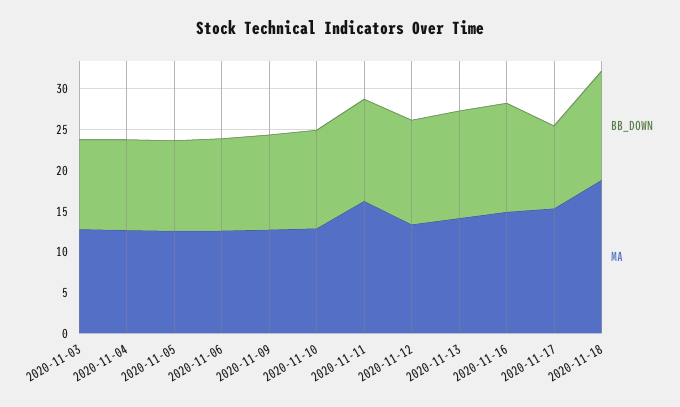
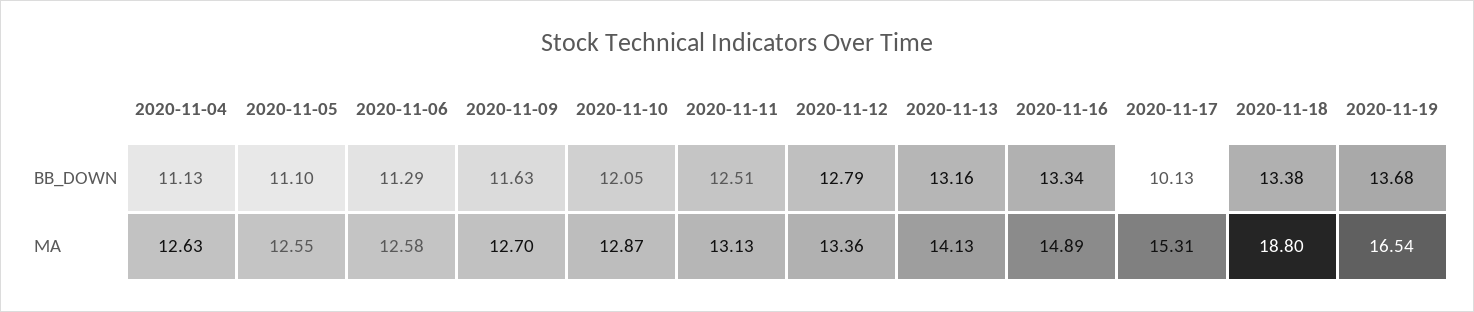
BB_DOWN, 2020-11-03: 11 -> none
MA, 2020-11-03: 13 -> none
MA, 2020-11-11: 16 -> 13.13
BB_DOWN, 2020-11-19: none -> 13.68
MA, 2020-11-19: none -> 16.54

